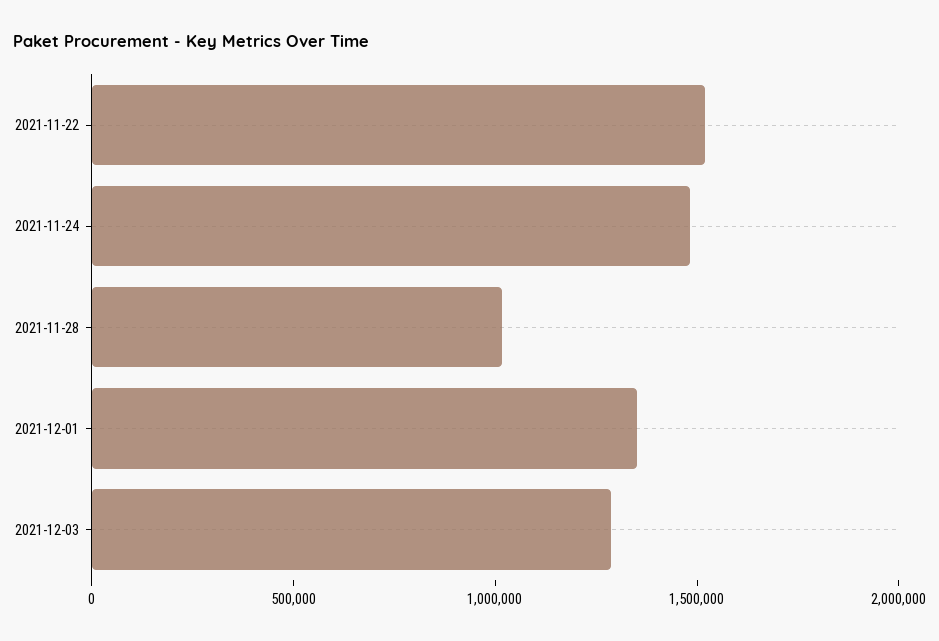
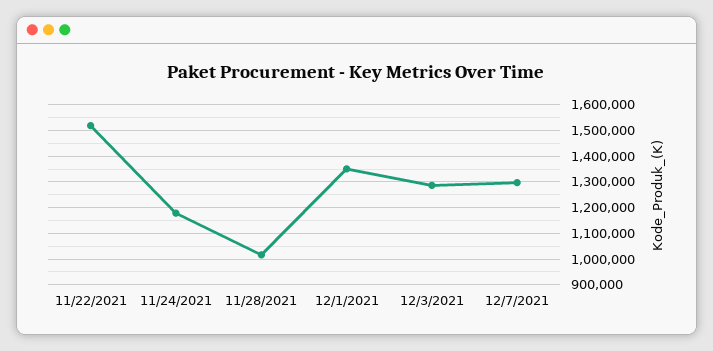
2021-11-24: 1500000 -> 1175000
12/7/2021: none -> 1300000

